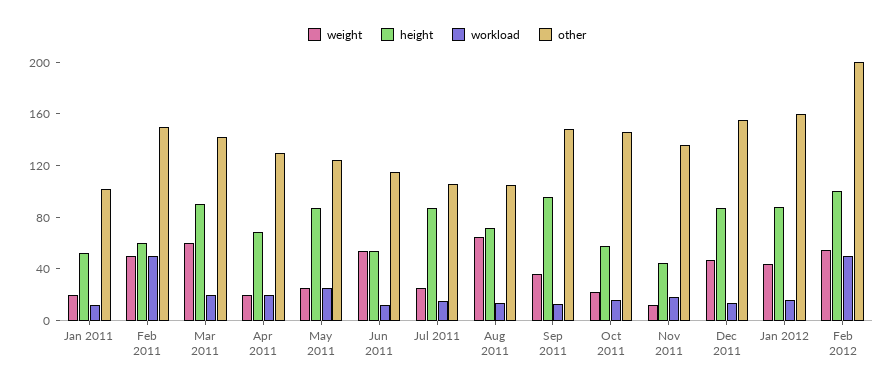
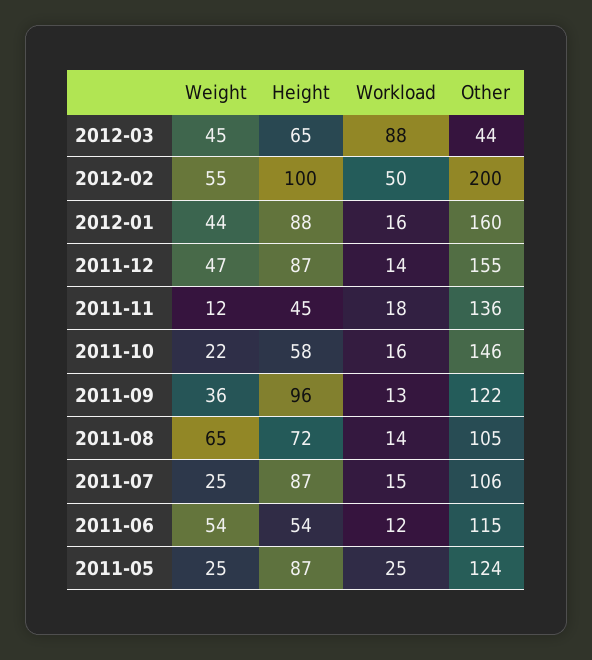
weight, Jan 2011: 20 -> none
height, Jan 2011: 50 -> none
workload, Jan 2011: 10 -> none
other, Jan 2011: 100 -> none
weight, Feb 2011: 50 -> none
height, Feb 2011: 60 -> none
workload, Feb 2011: 50 -> none
other, Feb 2011: 150 -> none
weight, Mar 2011: 60 -> none
height, Mar 2011: 90 -> none
workload, Mar 2011: 20 -> none
other, Mar 2011: 140 -> none
weight, Apr 2011: 20 -> none
height, Apr 2011: 70 -> none
workload, Apr 2011: 20 -> none
other, Apr 2011: 130 -> none
other, Sep 2011: 150 -> 122
weight, 2012-03: none -> 45
height, 2012-03: none -> 65
workload, 2012-03: none -> 88
other, 2012-03: none -> 44

